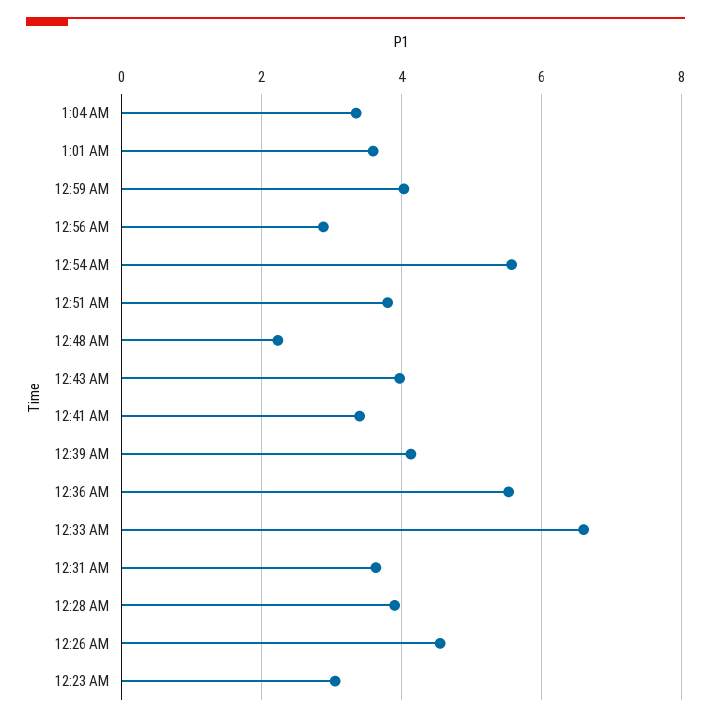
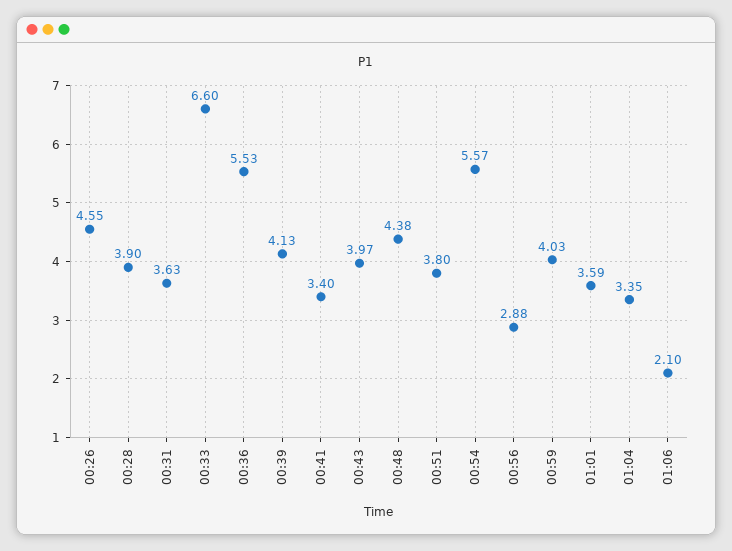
12:48 AM: 2.2 -> 4.38
12:23 AM: 3 -> none
01:06: none -> 2.1

